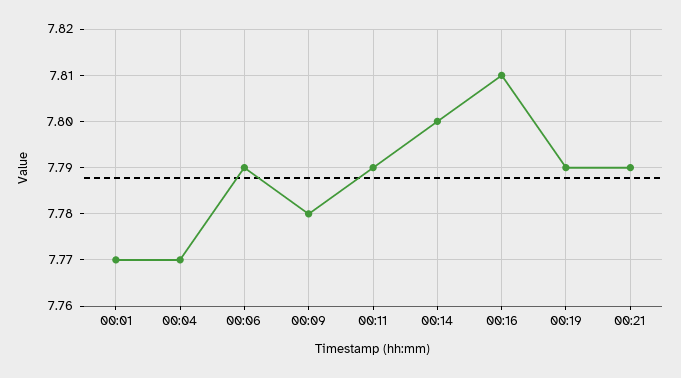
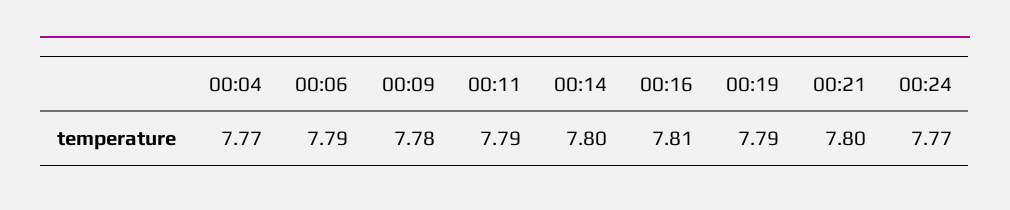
00:01: 7.77 -> none
00:21: 7.79 -> 7.8
00:24: none -> 7.77

